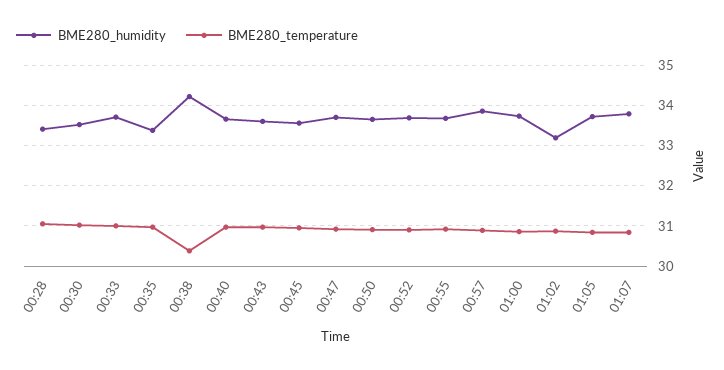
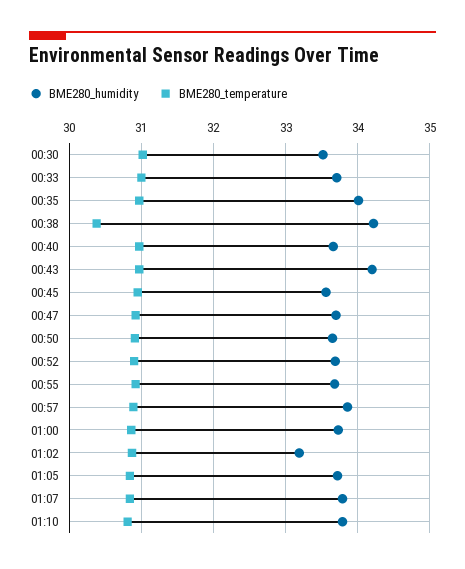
BME280_humidity, 00:28: 33.4 -> none
BME280_temperature, 00:28: 31 -> none
BME280_humidity, 00:35: 33.4 -> 34
BME280_humidity, 00:43: 33.6 -> 34.2
BME280_humidity, 01:10: none -> 33.8
BME280_temperature, 01:10: none -> 30.8

